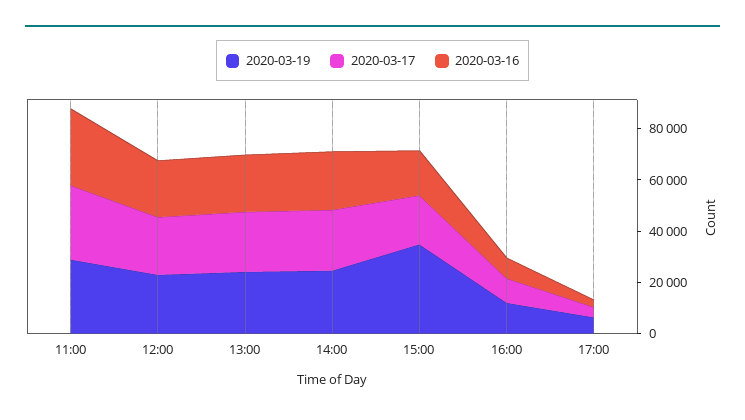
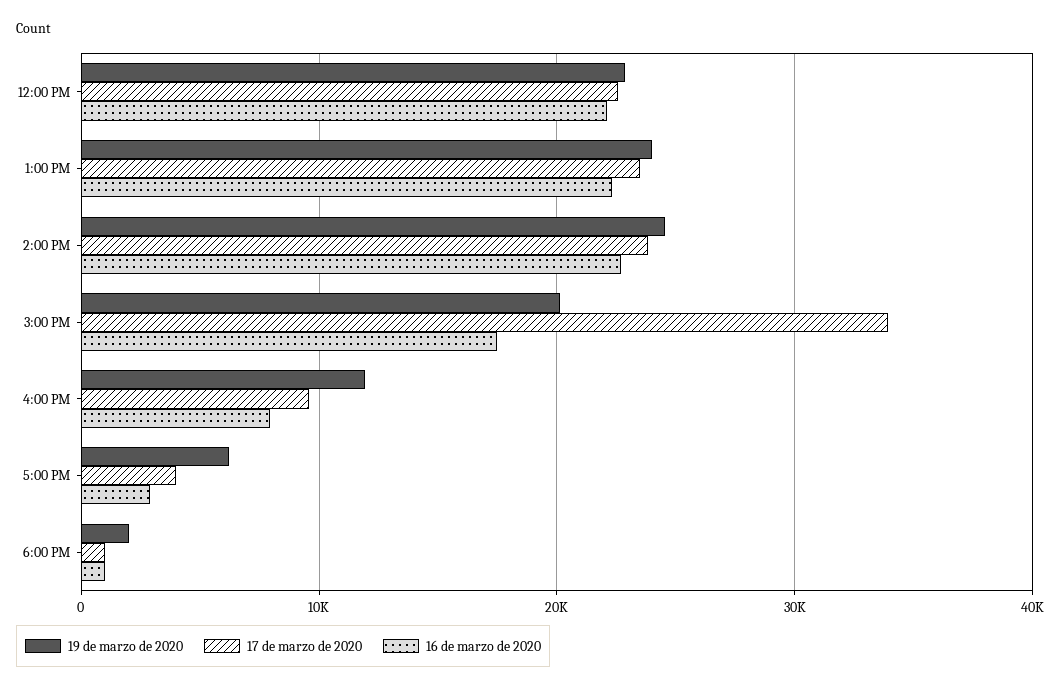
2020-03-19, 11:00: 30000 -> none
2020-03-17, 11:00: 30000 -> none
2020-03-16, 11:00: 30000 -> none
2020-03-19, 15:00: 35000 -> 20000
2020-03-17, 15:00: 20000 -> 34000
2020-03-19, 6:00 PM: none -> 2000
2020-03-17, 6:00 PM: none -> 1000
2020-03-16, 6:00 PM: none -> 1000

